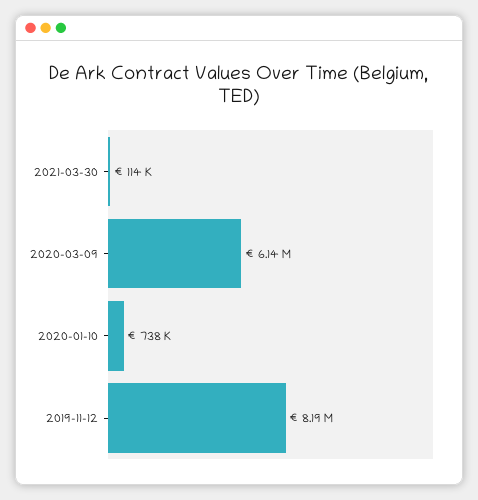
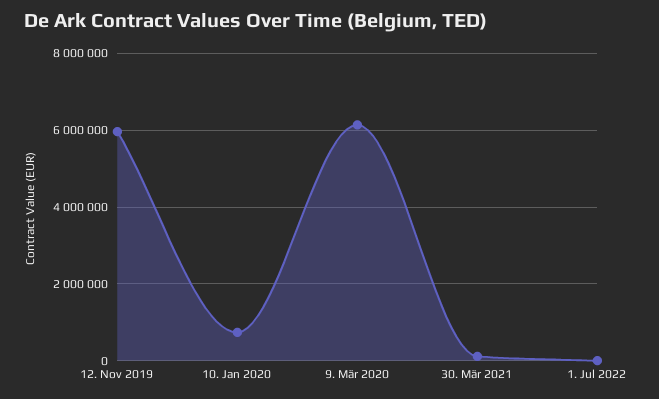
2019-11-12: 8190000 -> 6000000
1. Jul 2022: none -> 0

